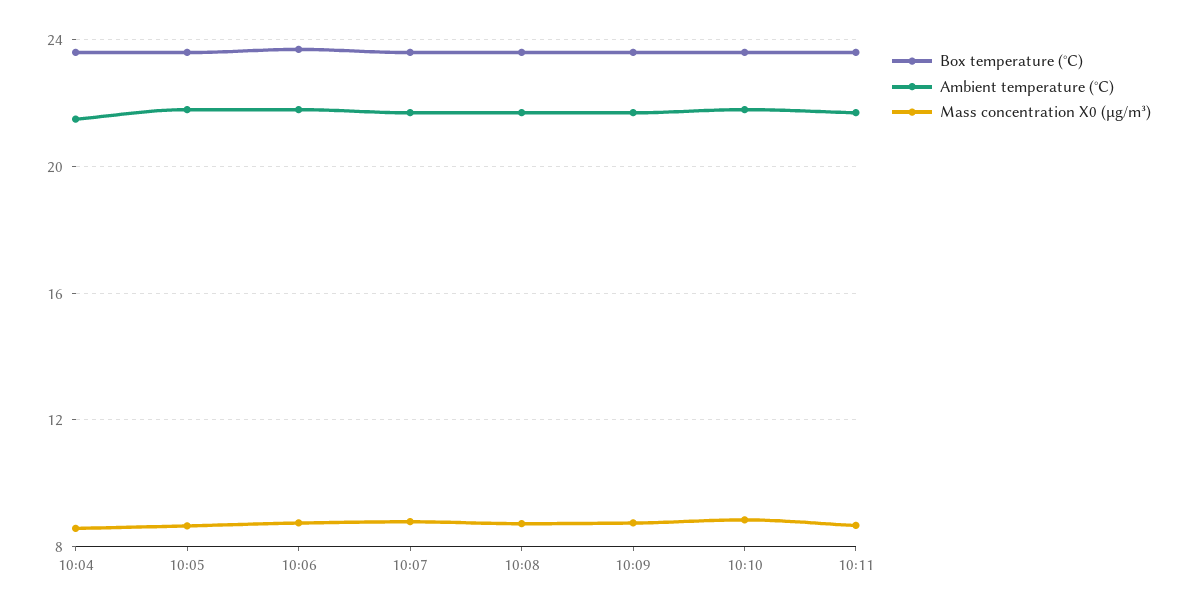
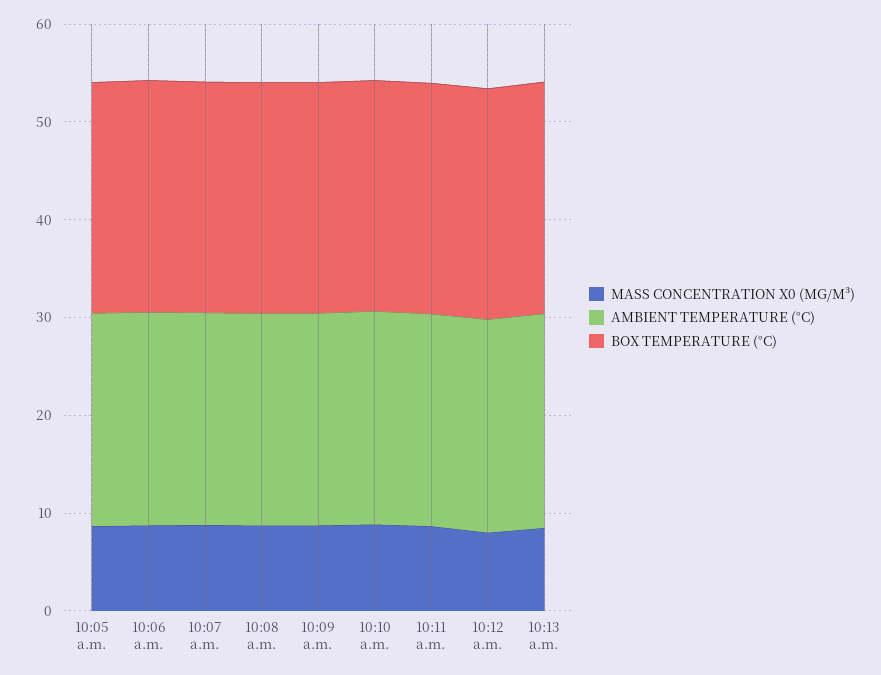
Box temperature (°C), 10:04: 23.5 -> none
Ambient temperature (°C), 10:04: 21.5 -> none
Mass concentration X0 (μg/m³), 10:04: 8.5 -> none
Mass concentration X0 (μg/m³), 10:12 a.m.: none -> 8
Ambient temperature (°C), 10:12 a.m.: none -> 22
Box temperature (°C), 10:12 a.m.: none -> 24
Mass concentration X0 (μg/m³), 10:13 a.m.: none -> 8
Ambient temperature (°C), 10:13 a.m.: none -> 22
Box temperature (°C), 10:13 a.m.: none -> 24

